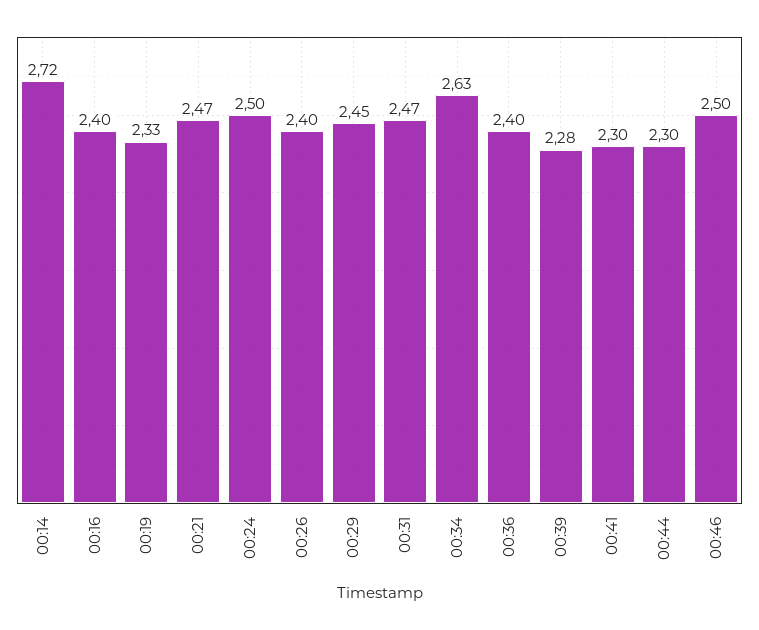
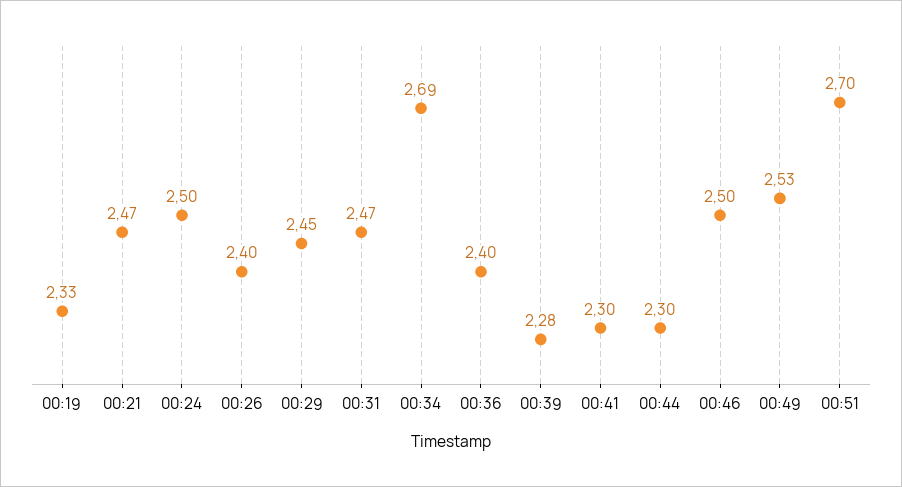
00:14: 2.72 -> none
00:16: 2.4 -> none
00:34: 2.63 -> 2.69
00:49: none -> 2.53
00:51: none -> 2.7

